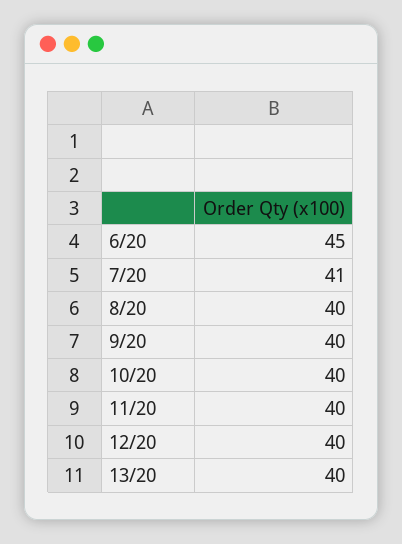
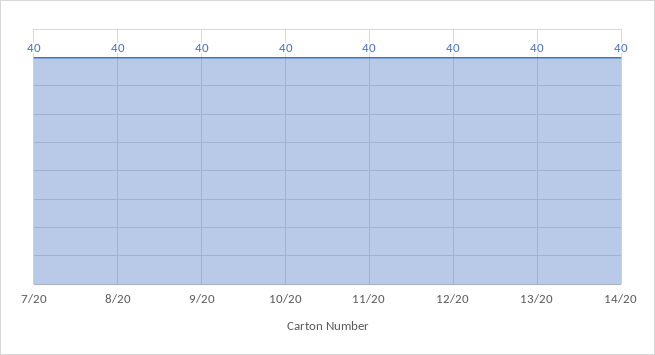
6/20: 45 -> none
7/20: 41 -> 40
14/20: none -> 40

